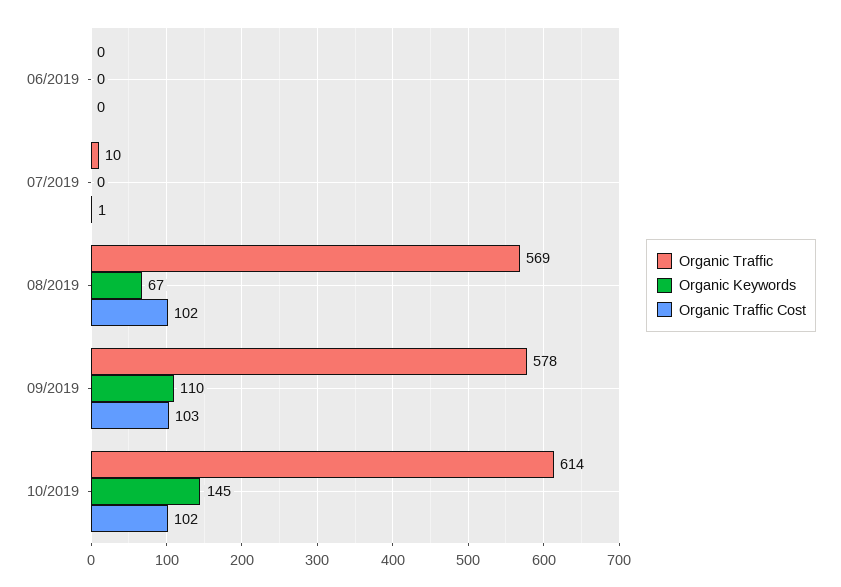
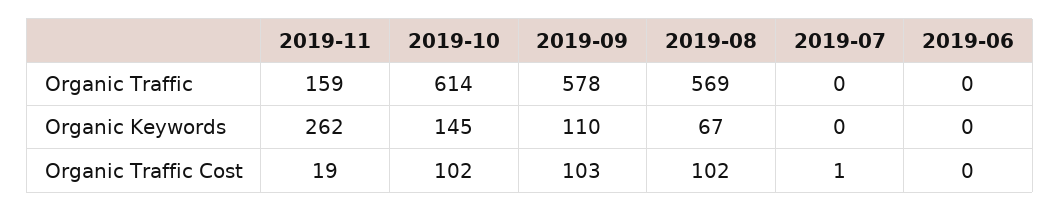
Organic Traffic, 07/2019: 10 -> 0
Organic Traffic, 2019-11: none -> 159
Organic Keywords, 2019-11: none -> 262
Organic Traffic Cost, 2019-11: none -> 19

